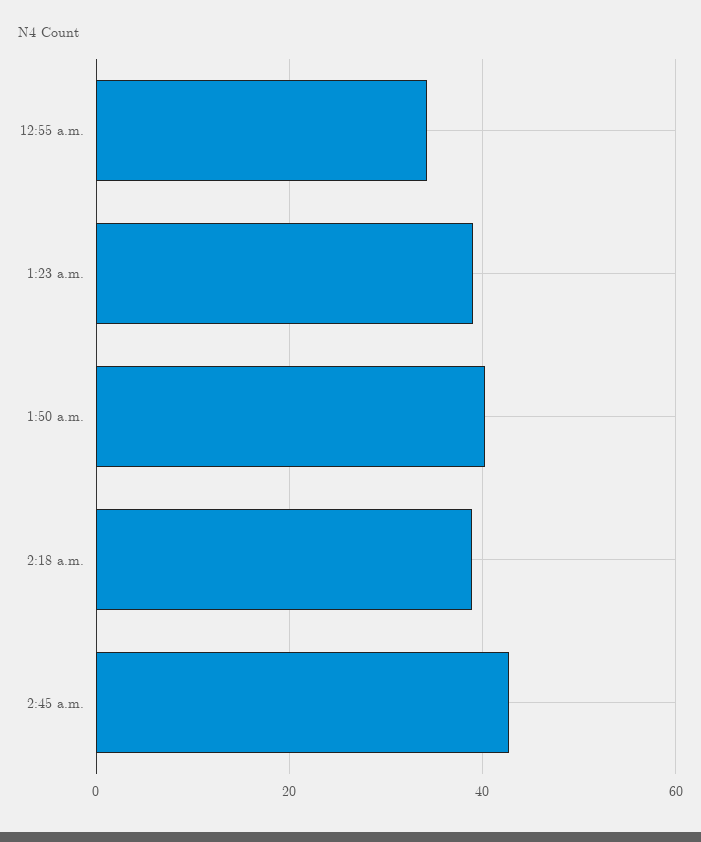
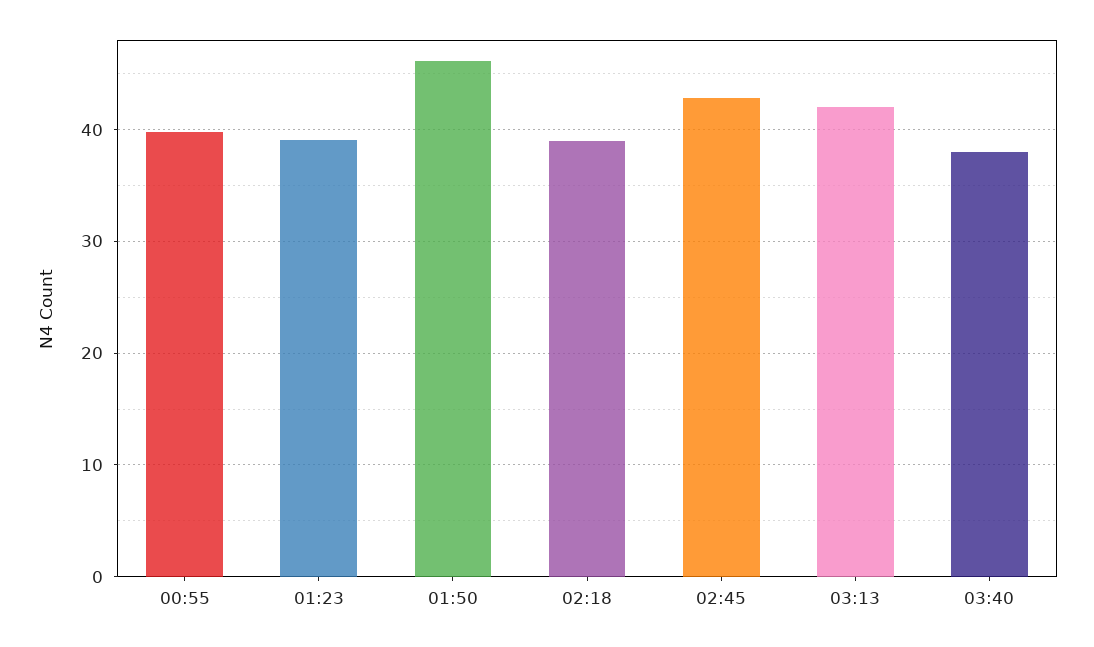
12:55 a.m.: 34 -> 40
1:50 a.m.: 40 -> 46
03:13: none -> 42
03:40: none -> 38

